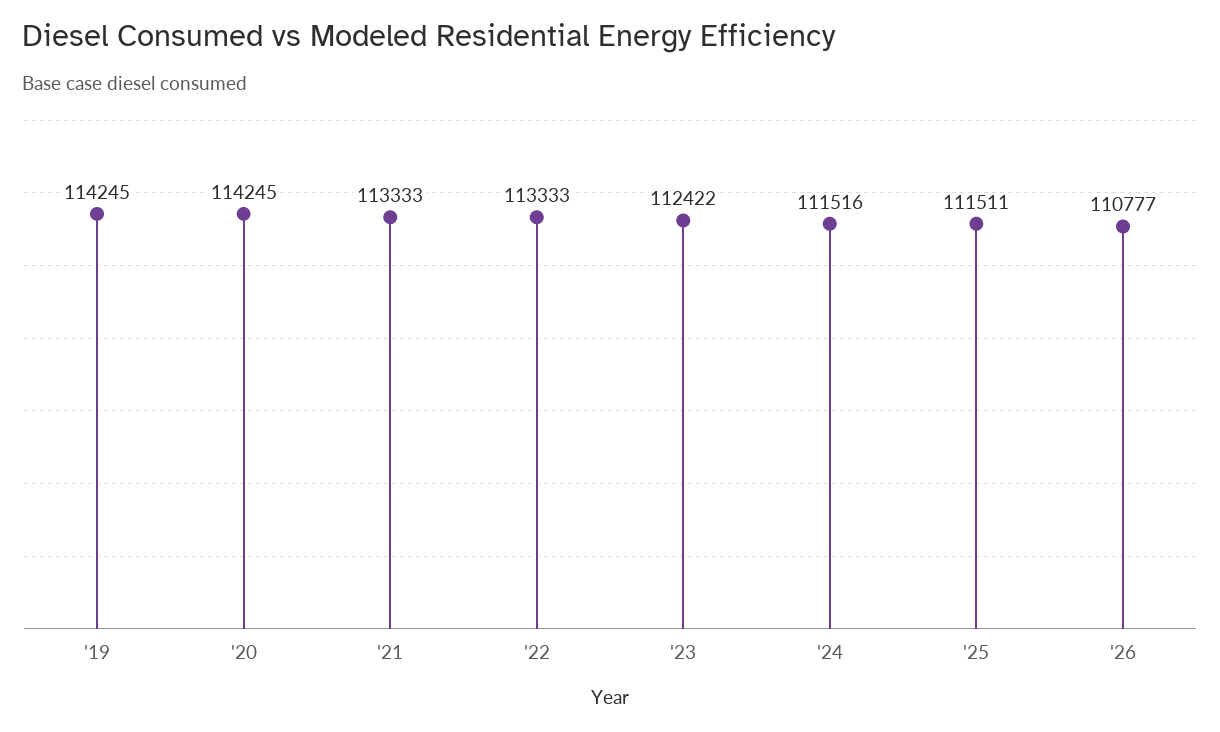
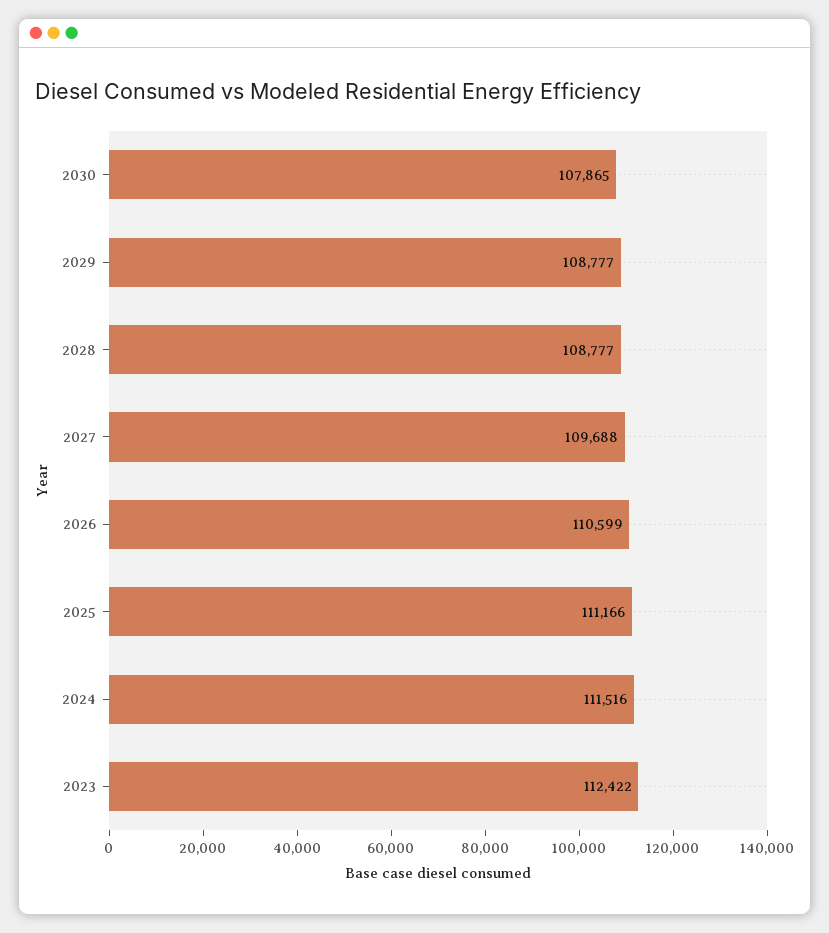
'19: 114245 -> none
'20: 114245 -> none
'21: 113333 -> none
'22: 113333 -> none
'25: 111511 -> 111166
'26: 110777 -> 110599
2030: none -> 107865
2029: none -> 108777
2028: none -> 108777
2027: none -> 109688

